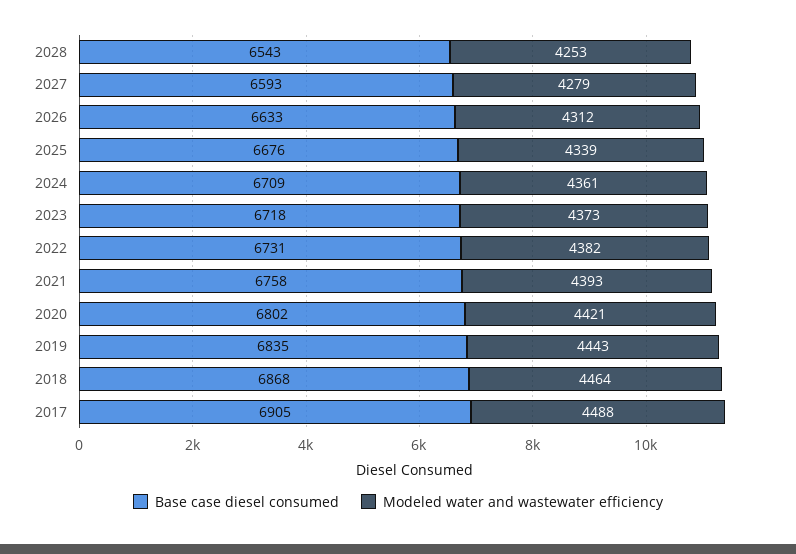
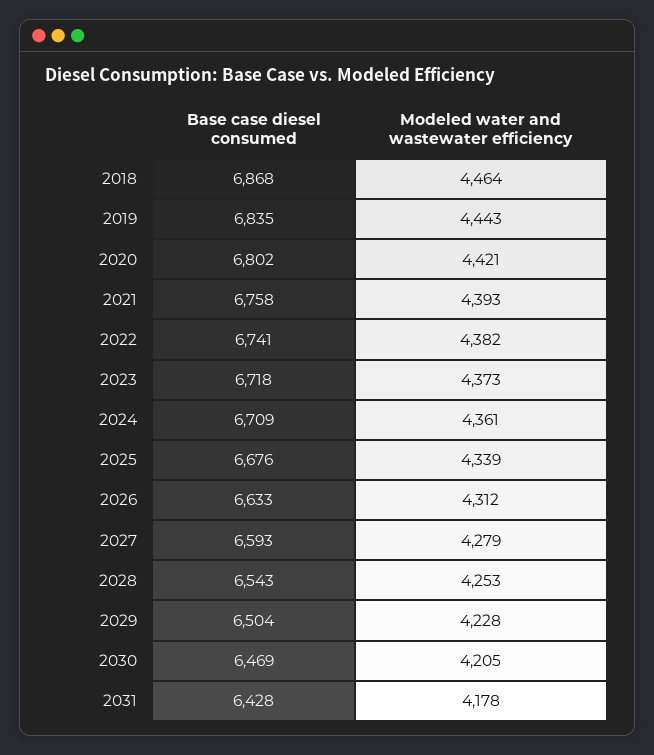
Base case diesel consumed, 2022: 6731 -> 6741
Base case diesel consumed, 2017: 6905 -> none
Modeled water and wastewater efficiency, 2017: 4488 -> none
Base case diesel consumed, 2029: none -> 6504
Modeled water and wastewater efficiency, 2029: none -> 4228
Base case diesel consumed, 2030: none -> 6469
Modeled water and wastewater efficiency, 2030: none -> 4205
Base case diesel consumed, 2031: none -> 6428
Modeled water and wastewater efficiency, 2031: none -> 4178

